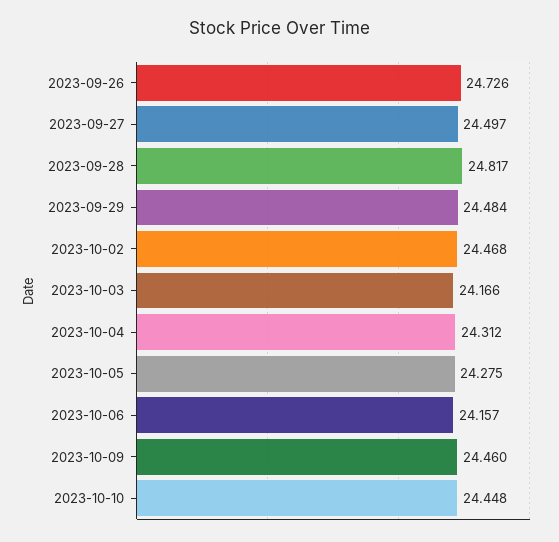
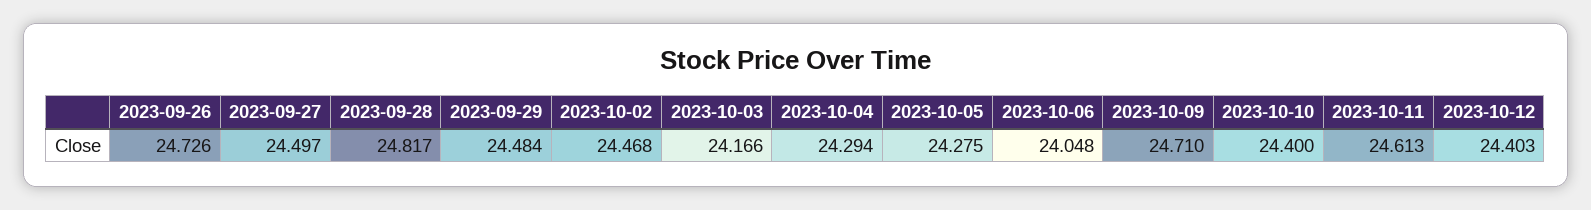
2023-10-04: 24.312 -> 24.294
2023-10-06: 24.157 -> 24.048
2023-10-09: 24.46 -> 24.71
2023-10-10: 24.448 -> 24.4
2023-10-11: none -> 24.613
2023-10-12: none -> 24.403

